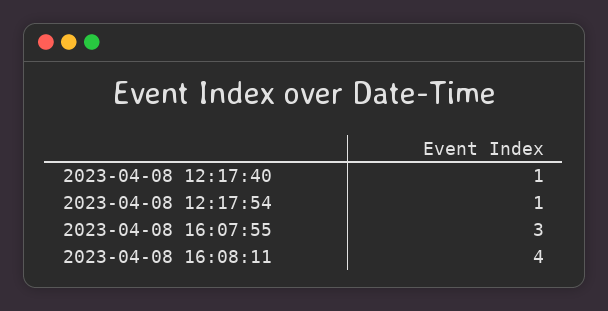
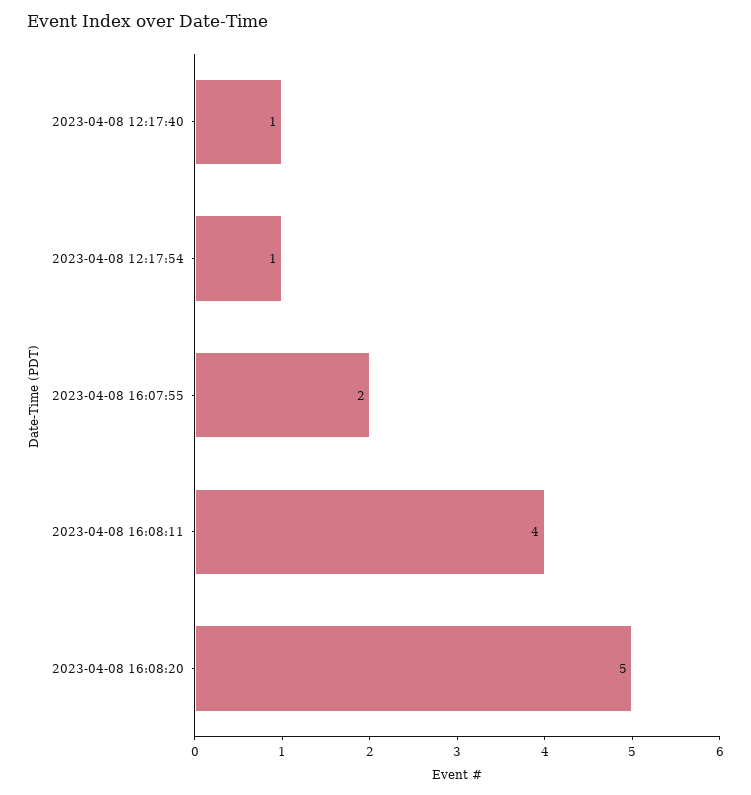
2023-04-08 16:07:55: 3 -> 2
2023-04-08 16:08:20: none -> 5

